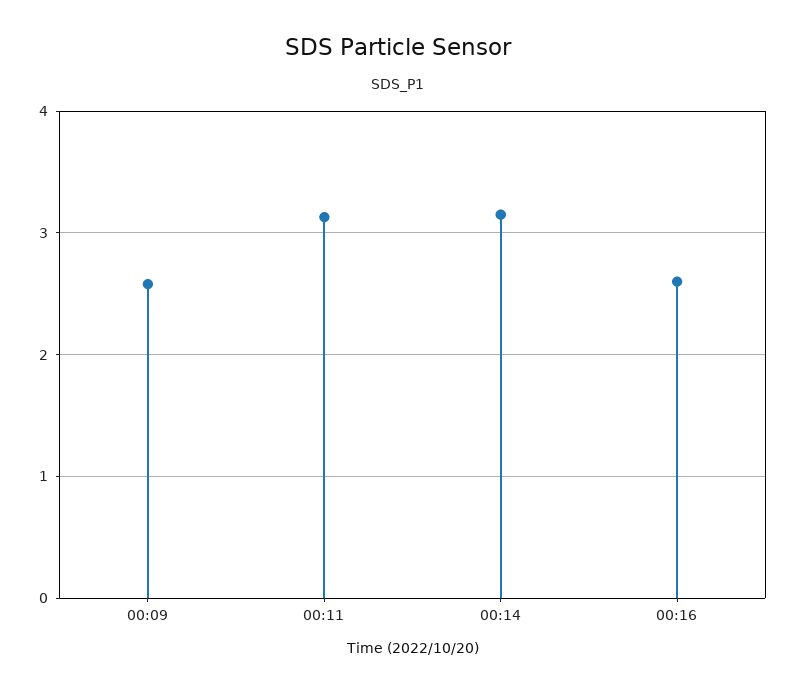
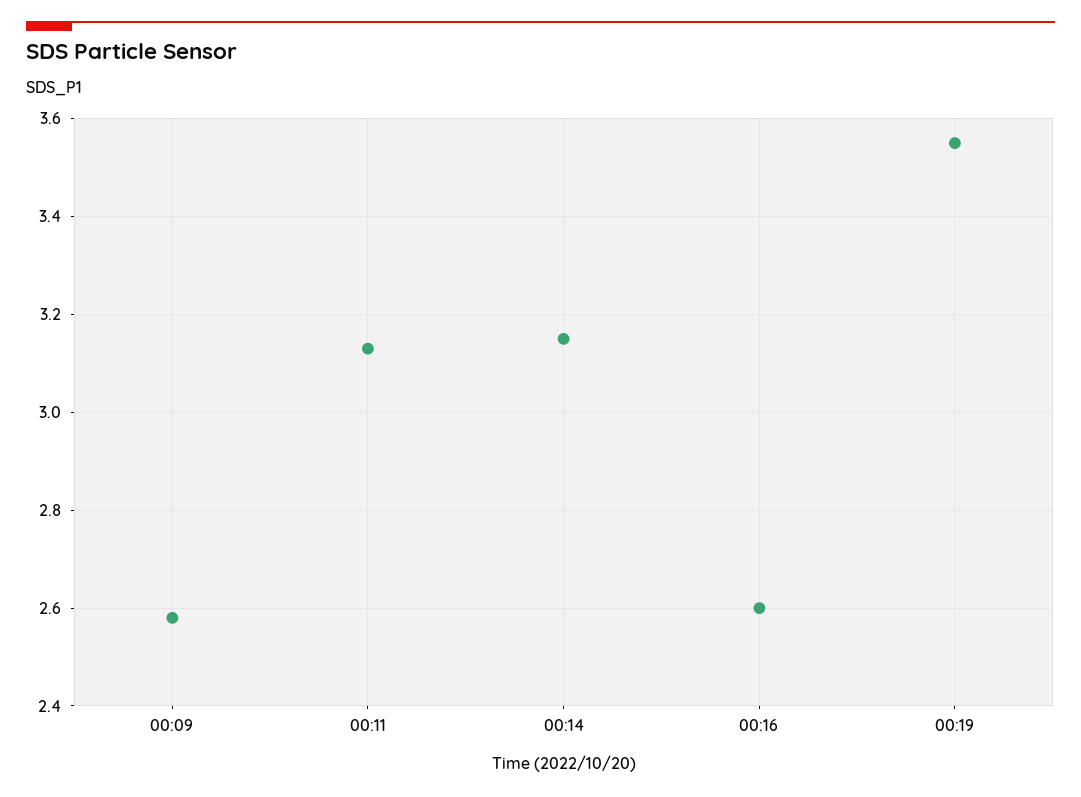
00:19: none -> 3.55

